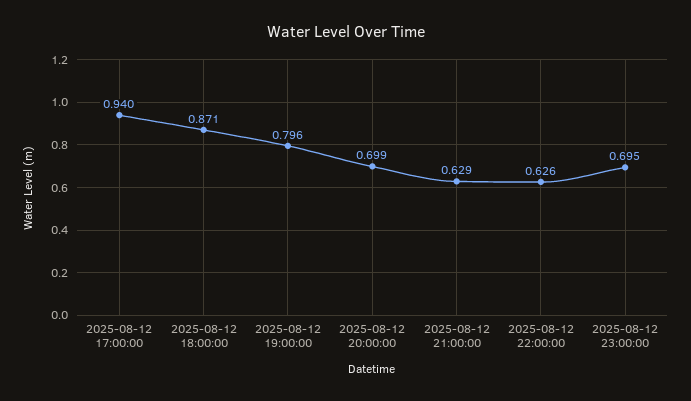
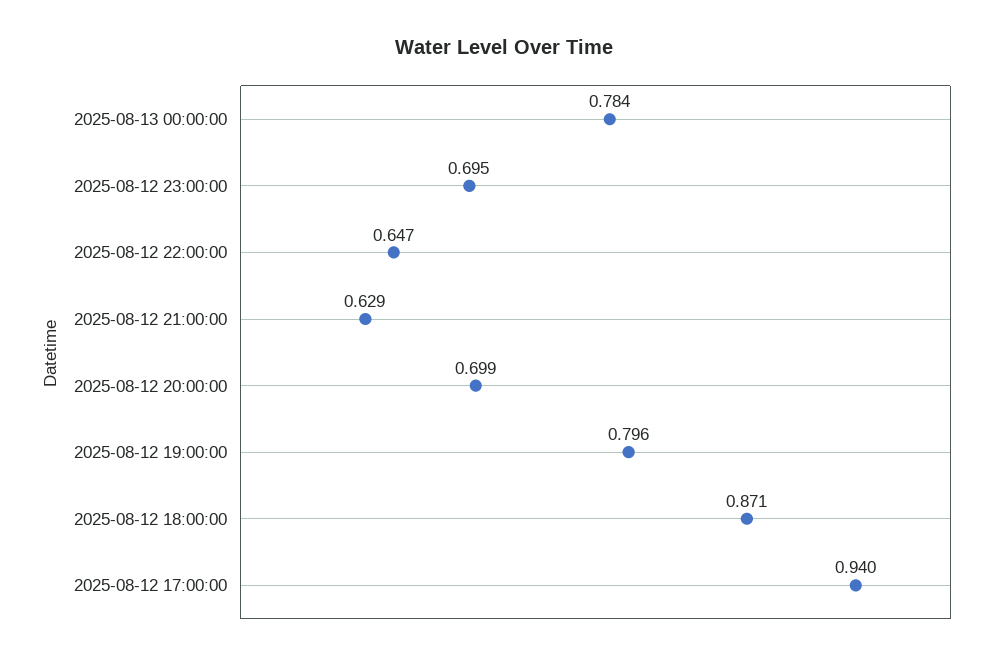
2025-08-12 22:00:00: 0.626 -> 0.647
2025-08-13 00:00:00: none -> 0.784

